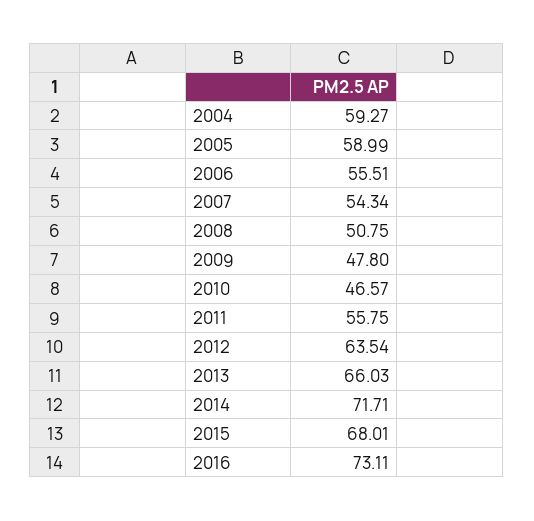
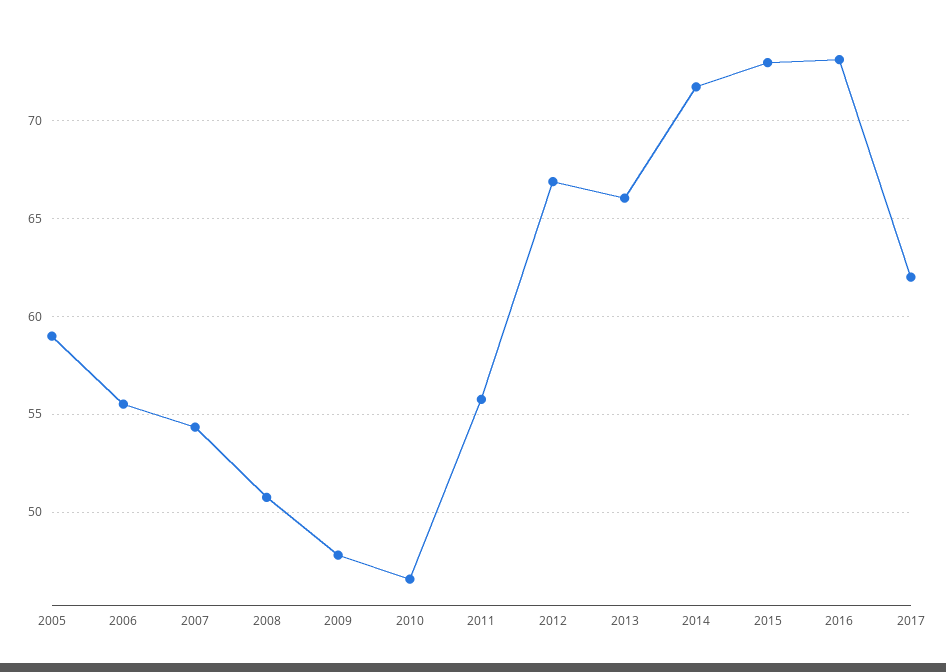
2004: 59.27 -> none
2012: 63.54 -> 67
2015: 68.01 -> 73
2017: none -> 62

